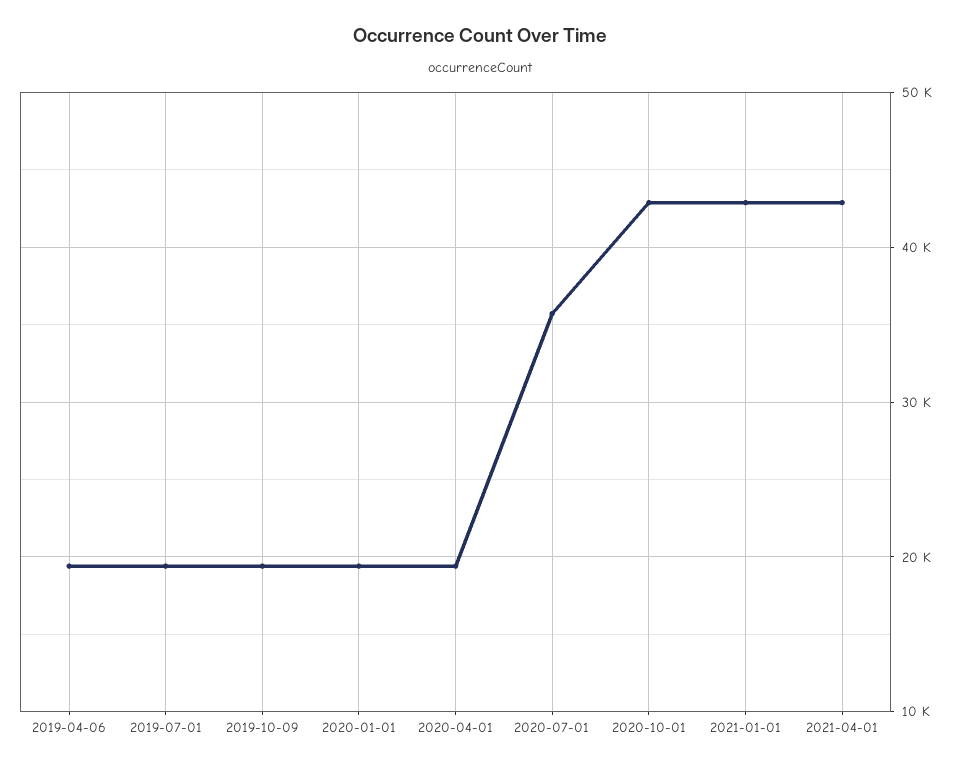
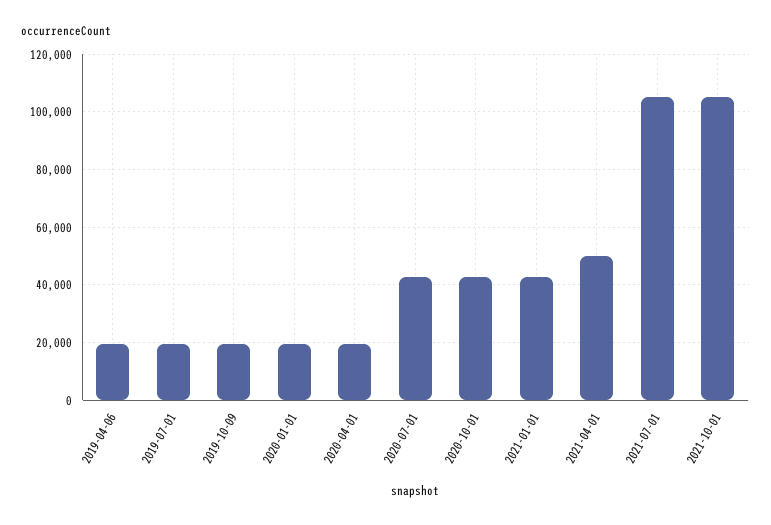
2020-07-01: 36000 -> 42500
2021-04-01: 43000 -> 50000
2021-07-01: none -> 105000
2021-10-01: none -> 105000

